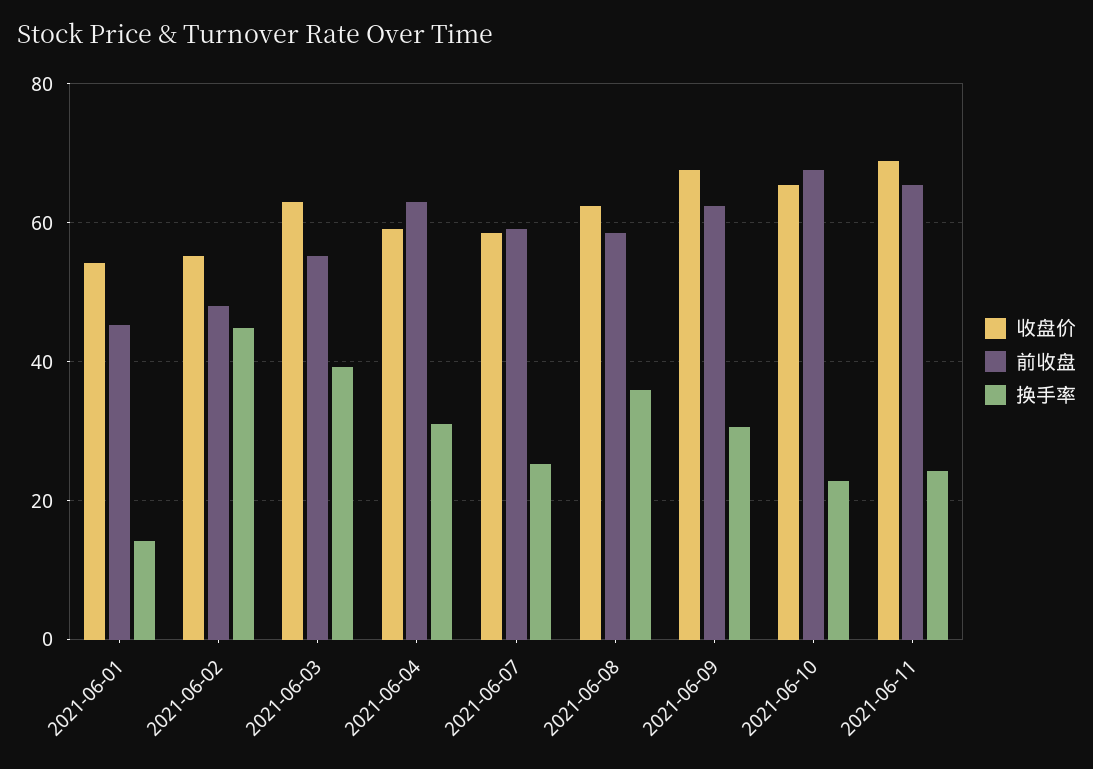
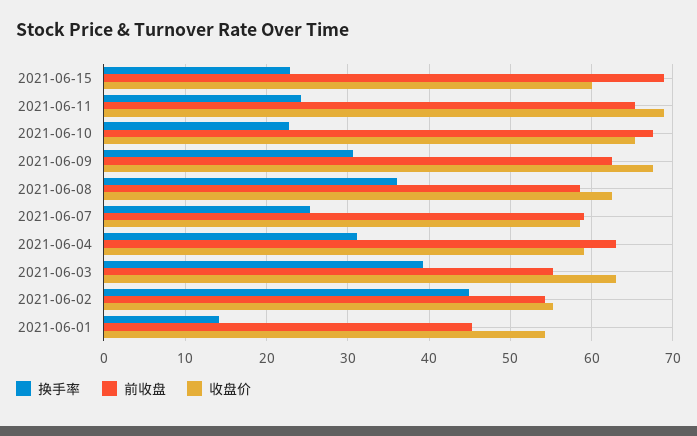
前收盘, 2021-06-02: 48 -> 54
换手率, 2021-06-15: none -> 23
前收盘, 2021-06-15: none -> 69
收盘价, 2021-06-15: none -> 60

